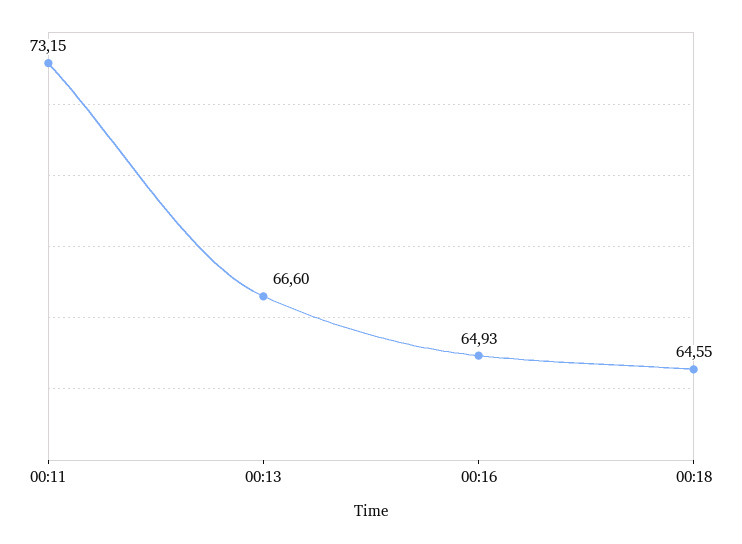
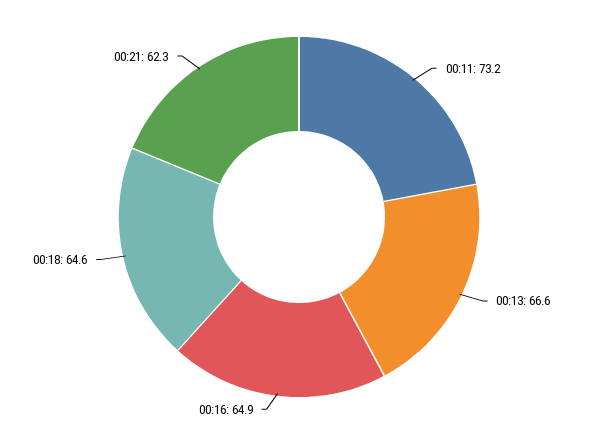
00:21: none -> 62.3

